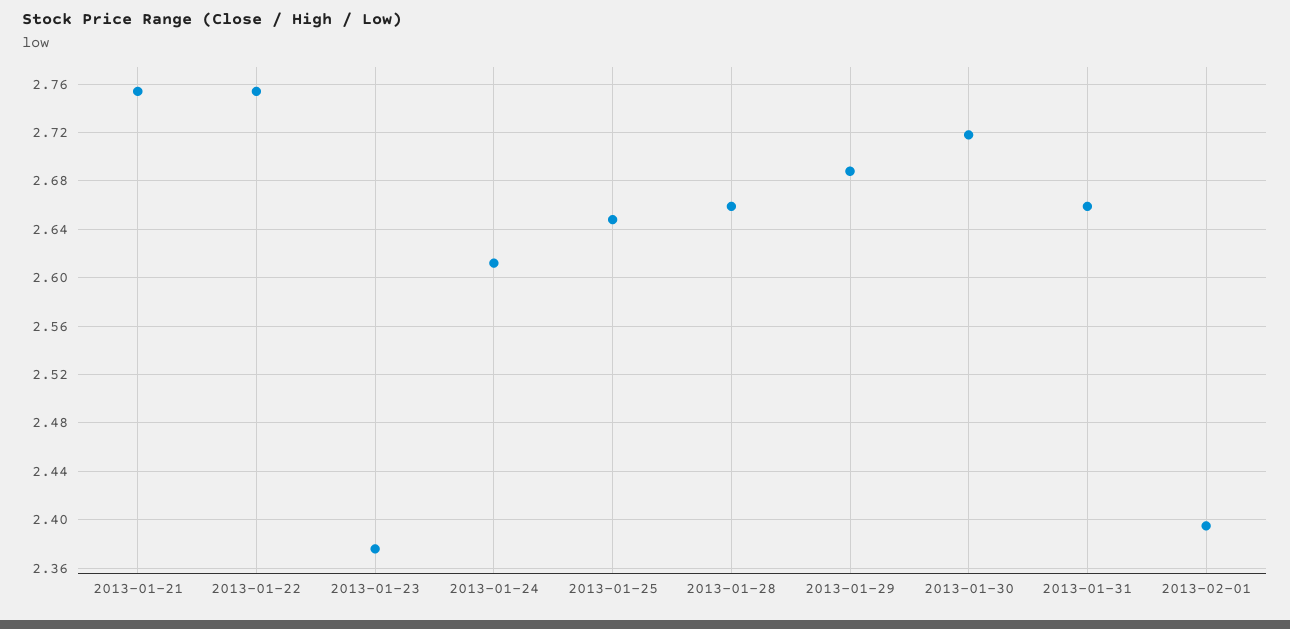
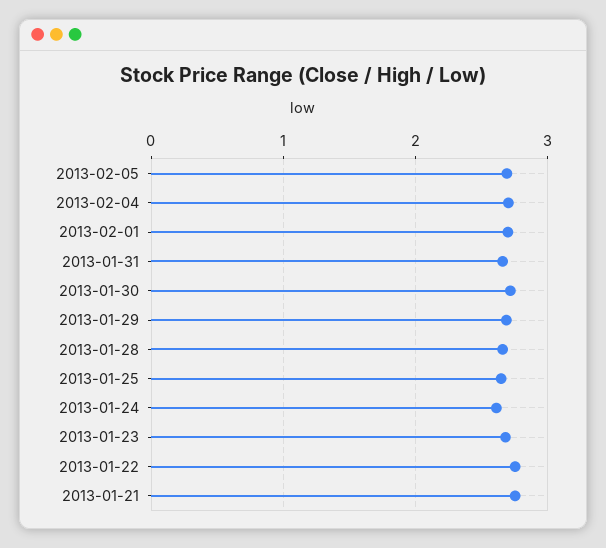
2013-01-23: 2.375 -> 2.7
2013-02-01: 2.395 -> 2.7
2013-02-05: none -> 2.7
2013-02-04: none -> 2.7

